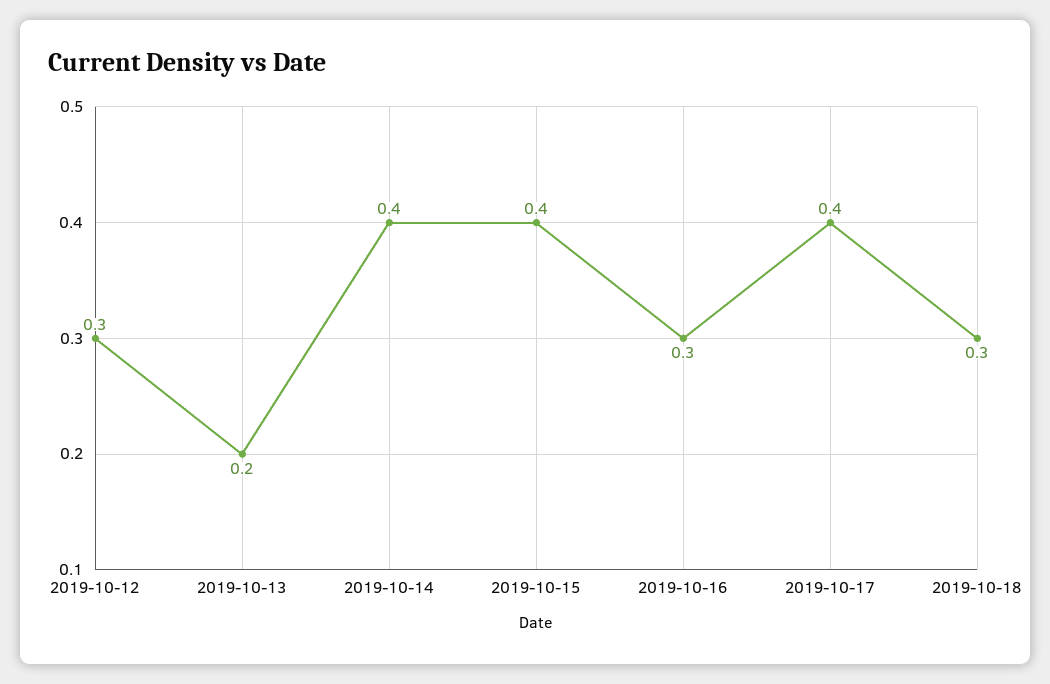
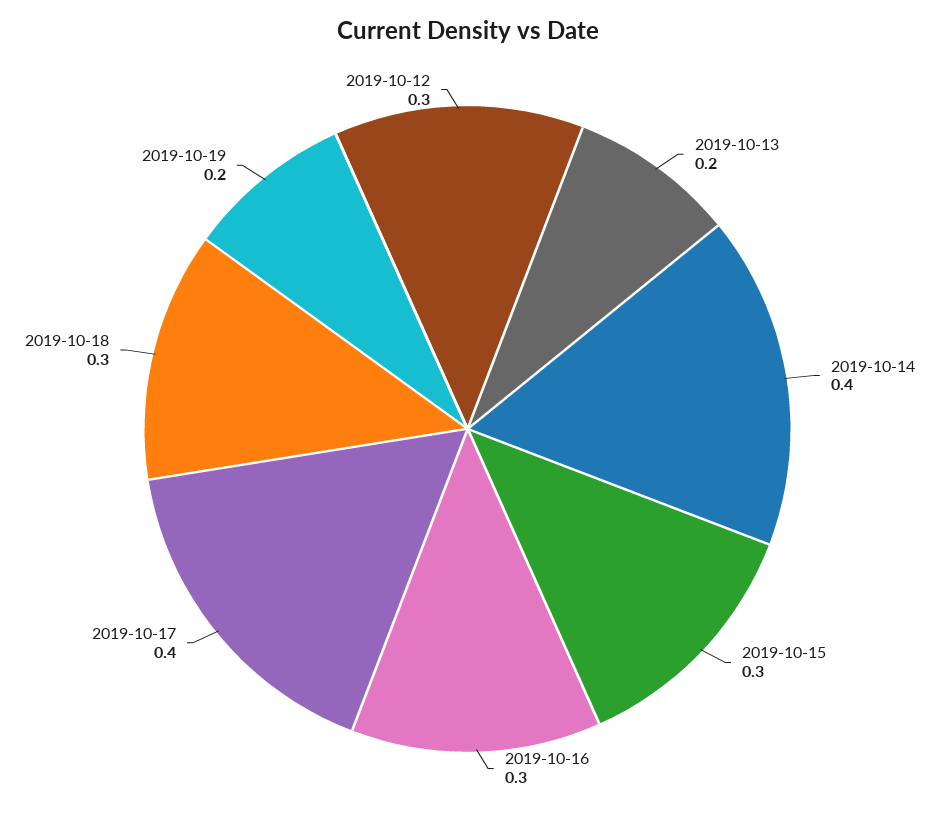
2019-10-15: 0.4 -> 0.3
2019-10-19: none -> 0.2

